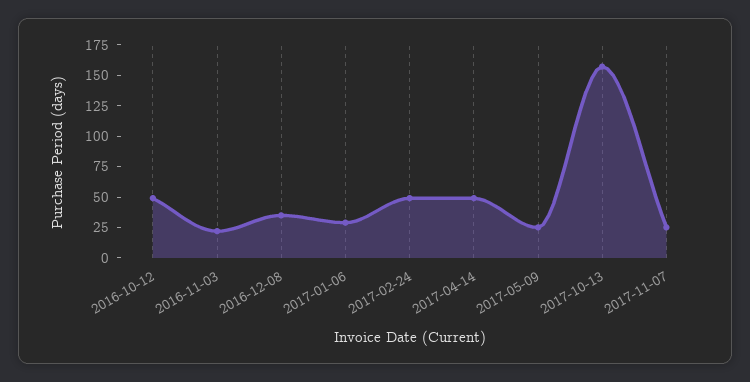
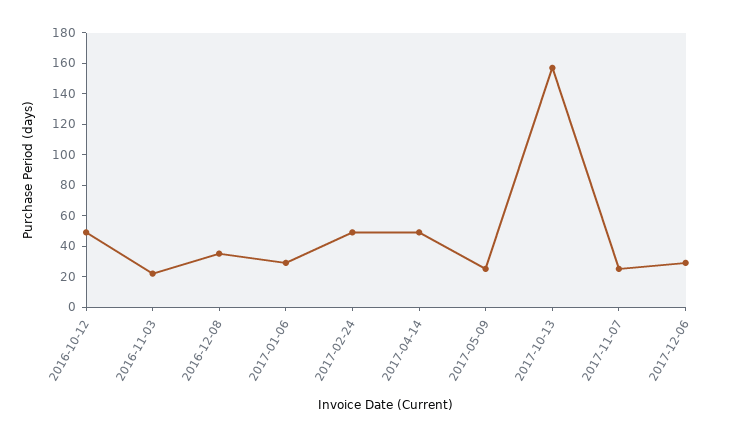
2017-12-06: none -> 30

